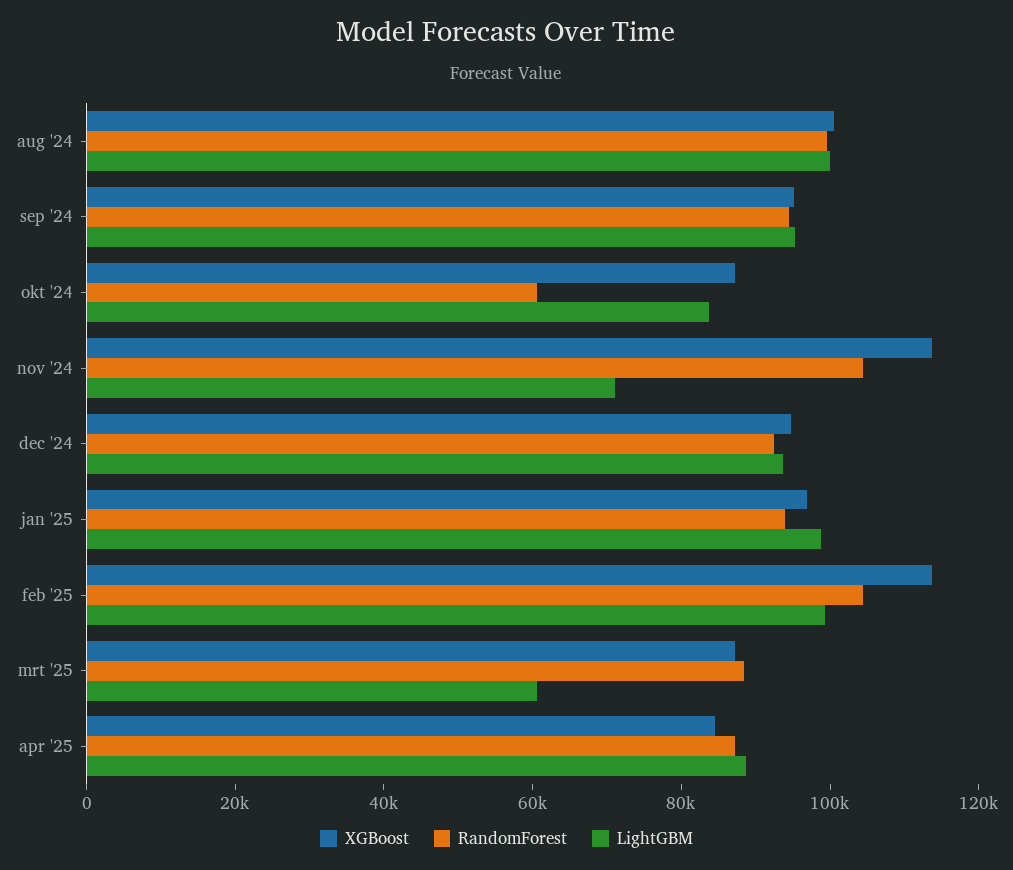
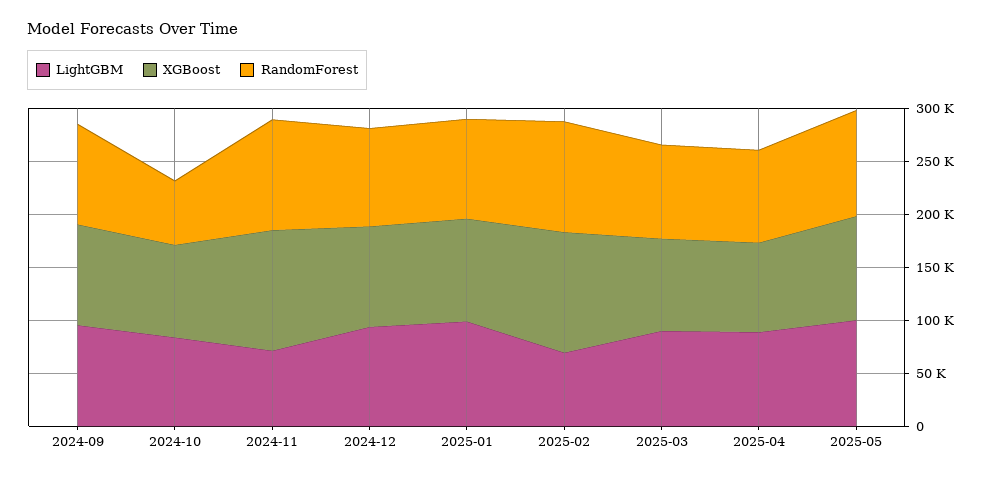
XGBoost, aug '24: 100000 -> none
RandomForest, aug '24: 100000 -> none
LightGBM, aug '24: 100000 -> none
LightGBM, feb '25: 100000 -> 70000
LightGBM, mrt '25: 60000 -> 90000
LightGBM, 2025-05: none -> 100000
XGBoost, 2025-05: none -> 100000
RandomForest, 2025-05: none -> 100000

